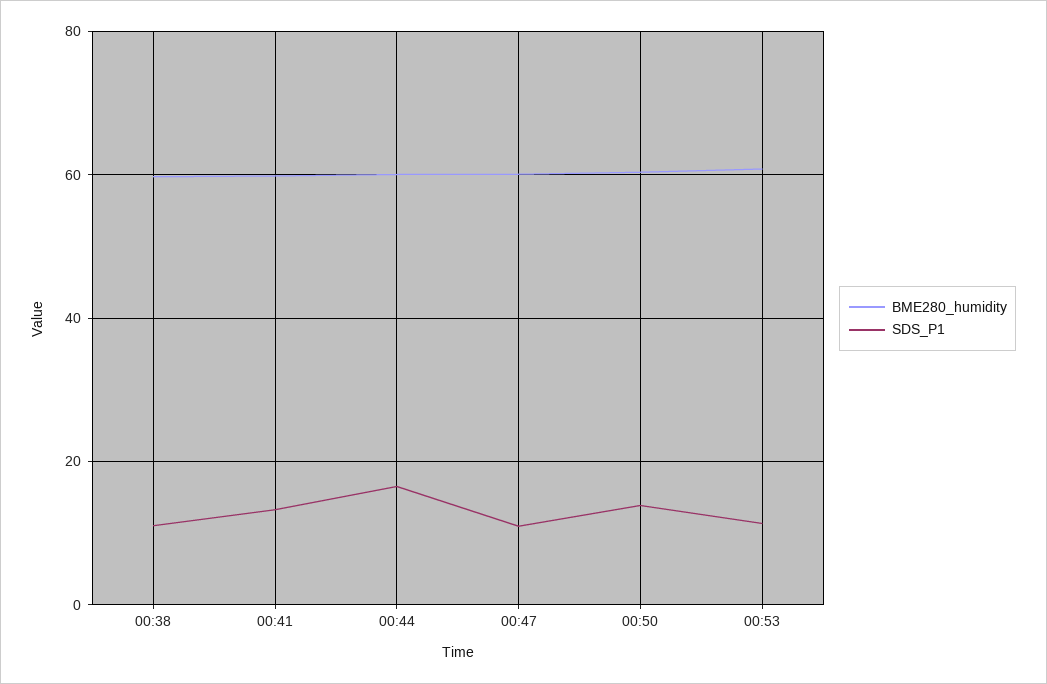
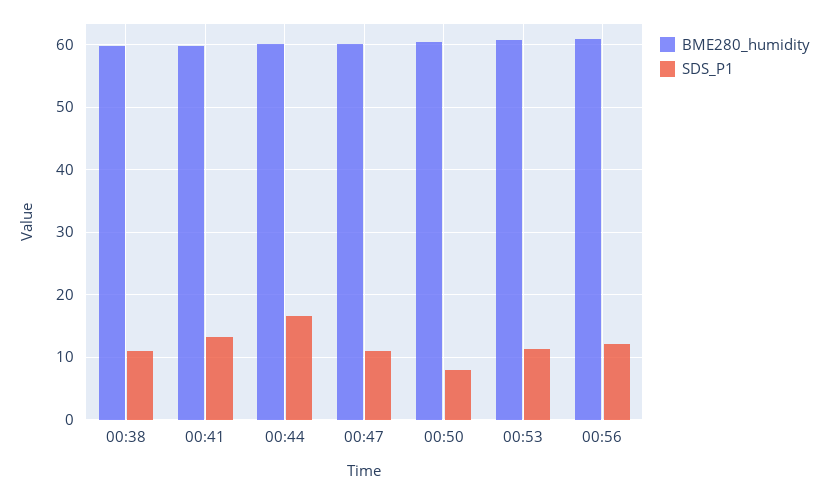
SDS_P1, 00:50: 14 -> 8
BME280_humidity, 00:56: none -> 61
SDS_P1, 00:56: none -> 12

